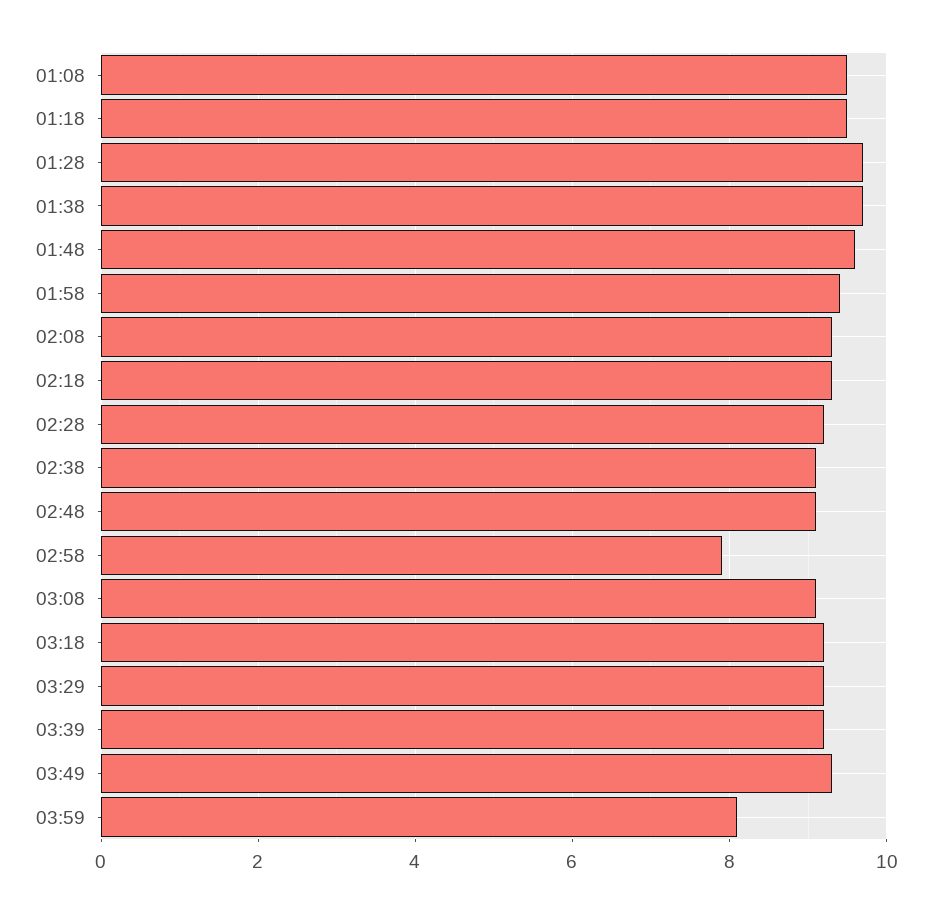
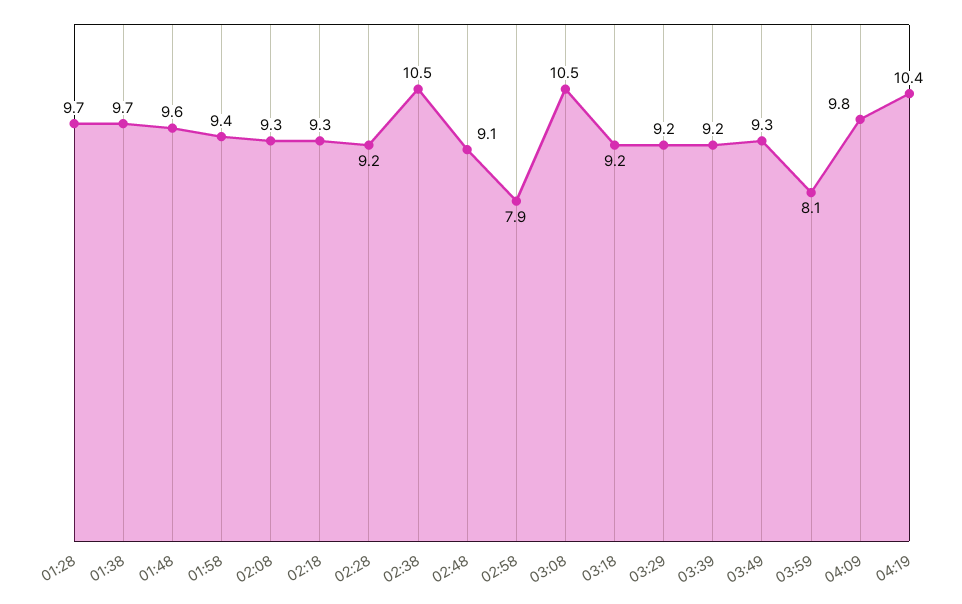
01:08: 9.5 -> none
01:18: 9.5 -> none
02:38: 9 -> 10.5
03:08: 9 -> 10.5
04:09: none -> 9.8
04:19: none -> 10.4

